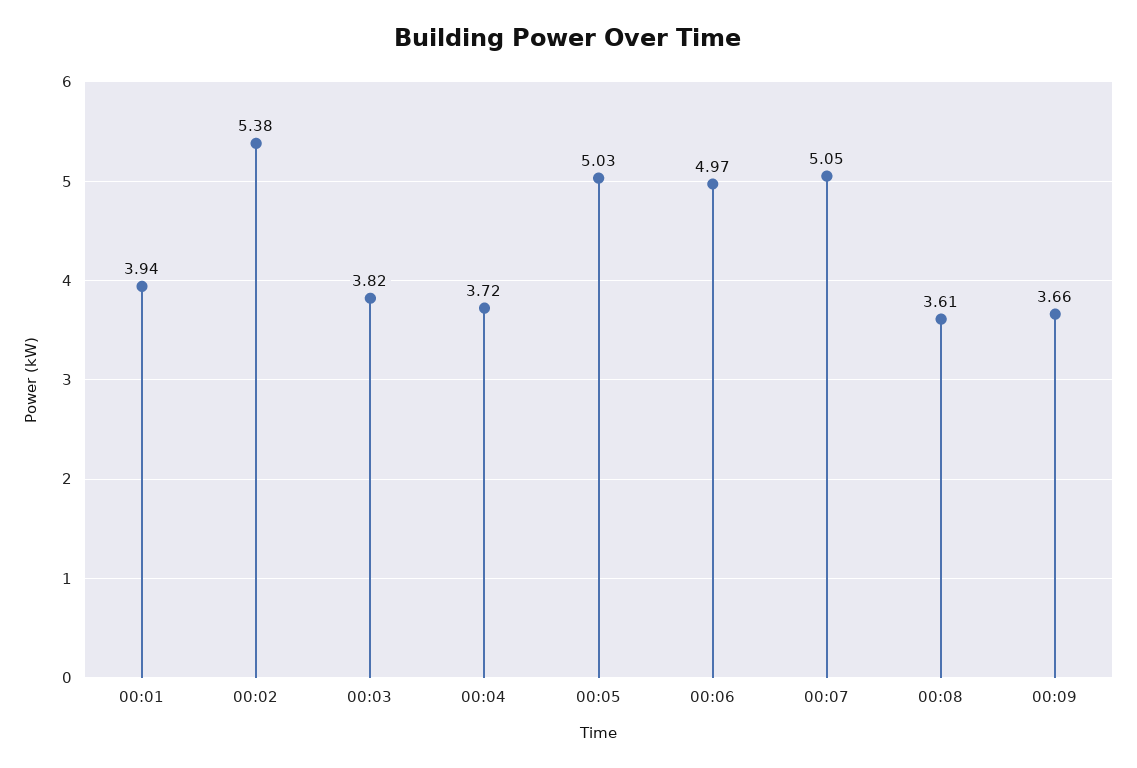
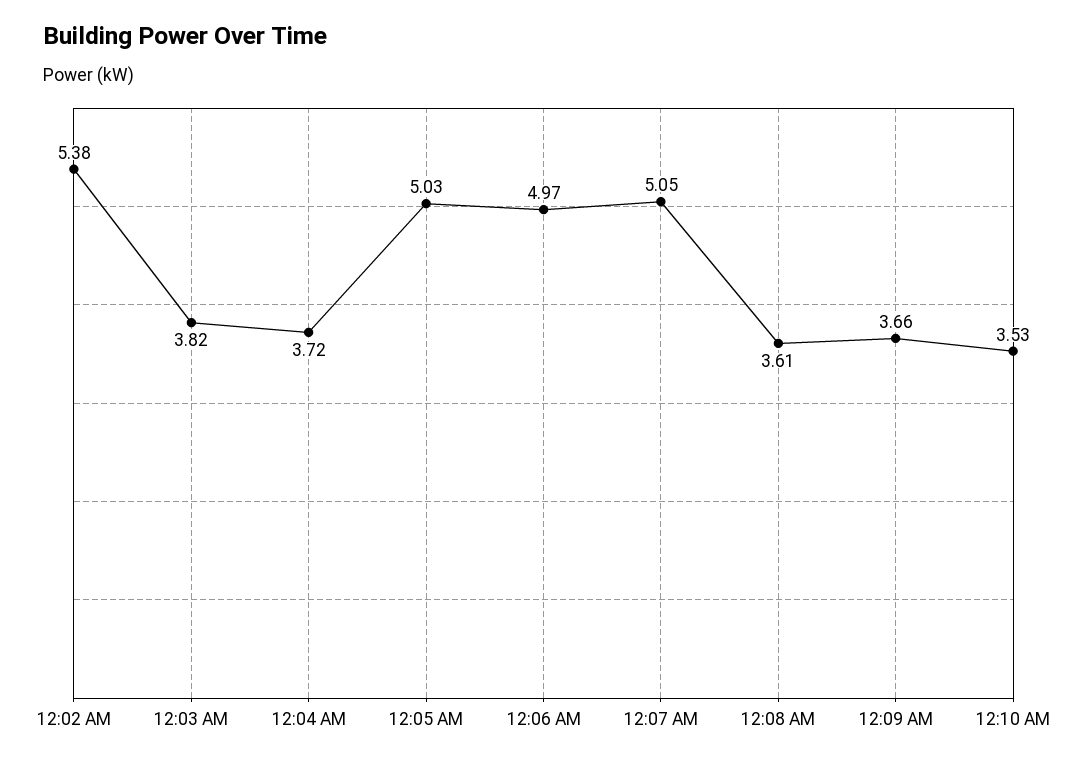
00:01: 3.94 -> none
12:10 AM: none -> 3.53

